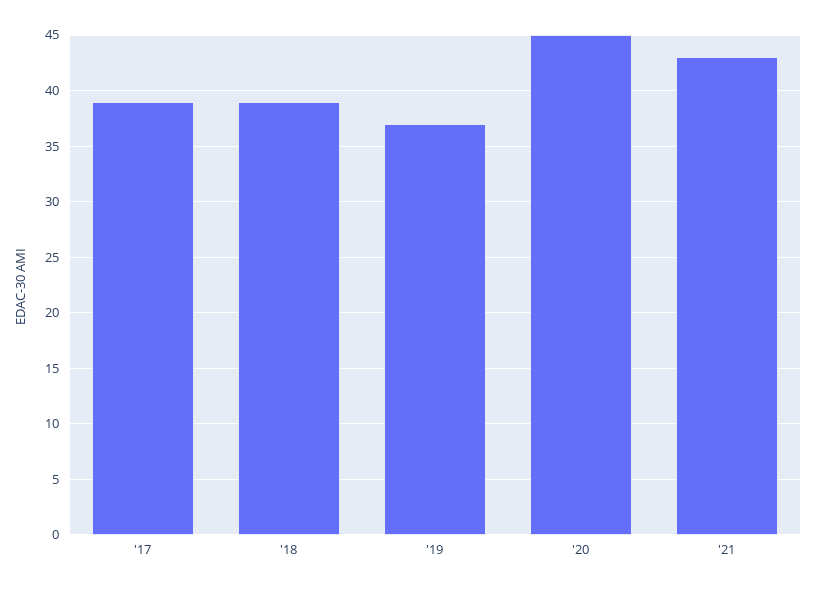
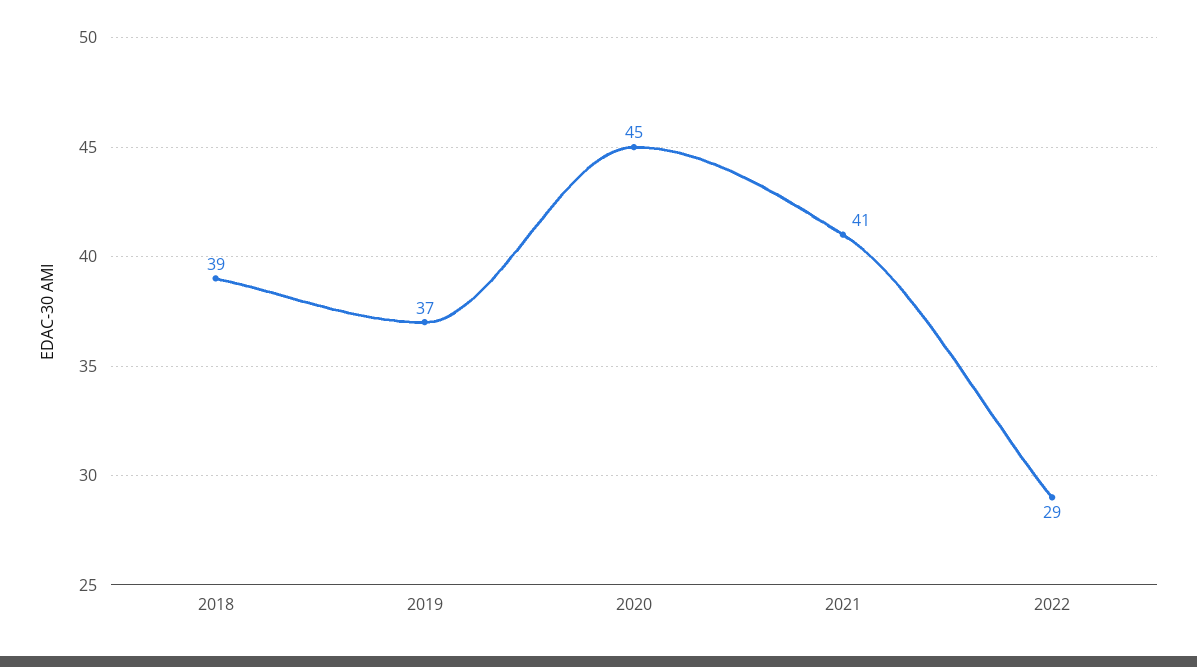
'17: 39 -> none
'21: 43 -> 41
2022: none -> 29

